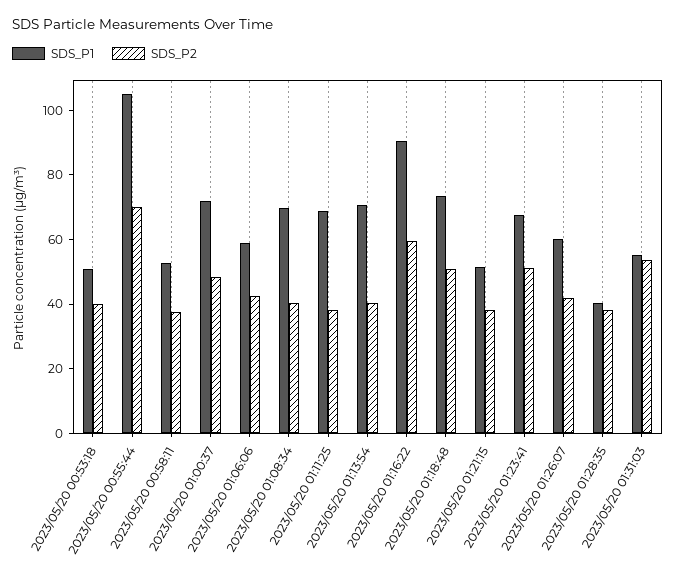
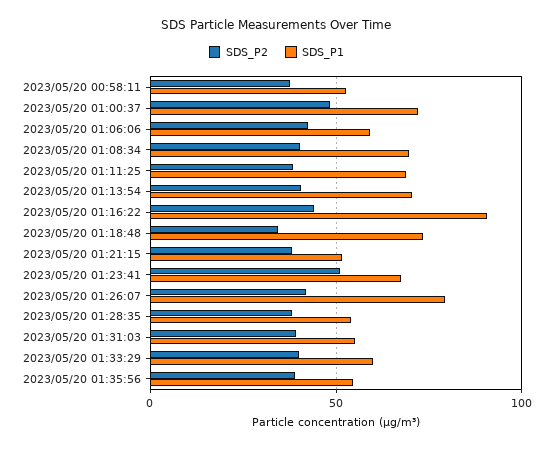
SDS_P1, 2023/05/20 00:53:18: 50 -> none
SDS_P2, 2023/05/20 00:53:18: 40 -> none
SDS_P1, 2023/05/20 00:55:44: 105 -> none
SDS_P2, 2023/05/20 00:55:44: 70 -> none
SDS_P2, 2023/05/20 01:16:22: 60 -> 45
SDS_P2, 2023/05/20 01:18:48: 50 -> 35
SDS_P1, 2023/05/20 01:26:07: 60 -> 80
SDS_P1, 2023/05/20 01:28:35: 40 -> 55
SDS_P2, 2023/05/20 01:31:03: 55 -> 40
SDS_P2, 2023/05/20 01:33:29: none -> 40
SDS_P1, 2023/05/20 01:33:29: none -> 60
SDS_P2, 2023/05/20 01:35:56: none -> 40
SDS_P1, 2023/05/20 01:35:56: none -> 55

